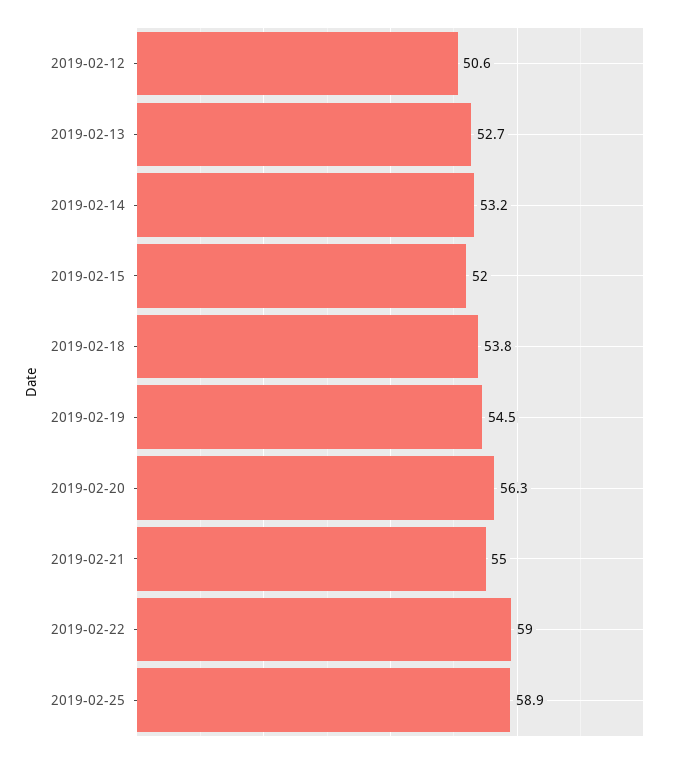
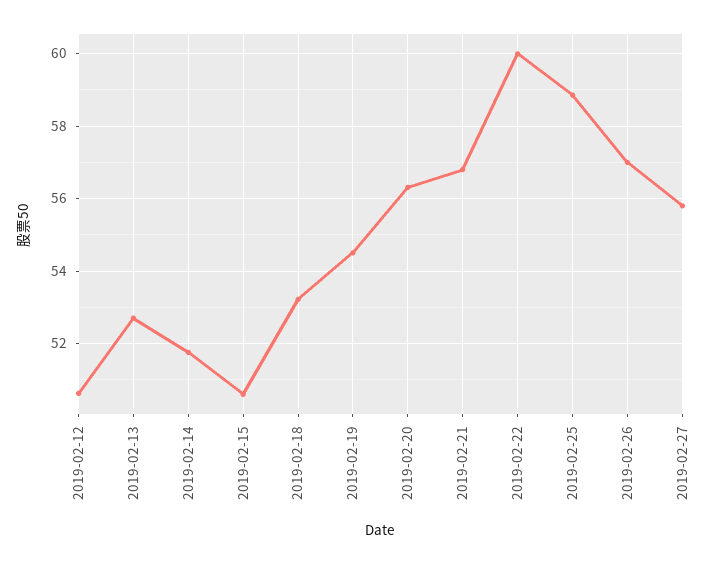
2019-02-14: 53.2 -> 51.8
2019-02-15: 52 -> 50.6
2019-02-18: 53.8 -> 53.2
2019-02-21: 55 -> 56.8
2019-02-22: 59 -> 60
2019-02-26: none -> 57
2019-02-27: none -> 55.8

